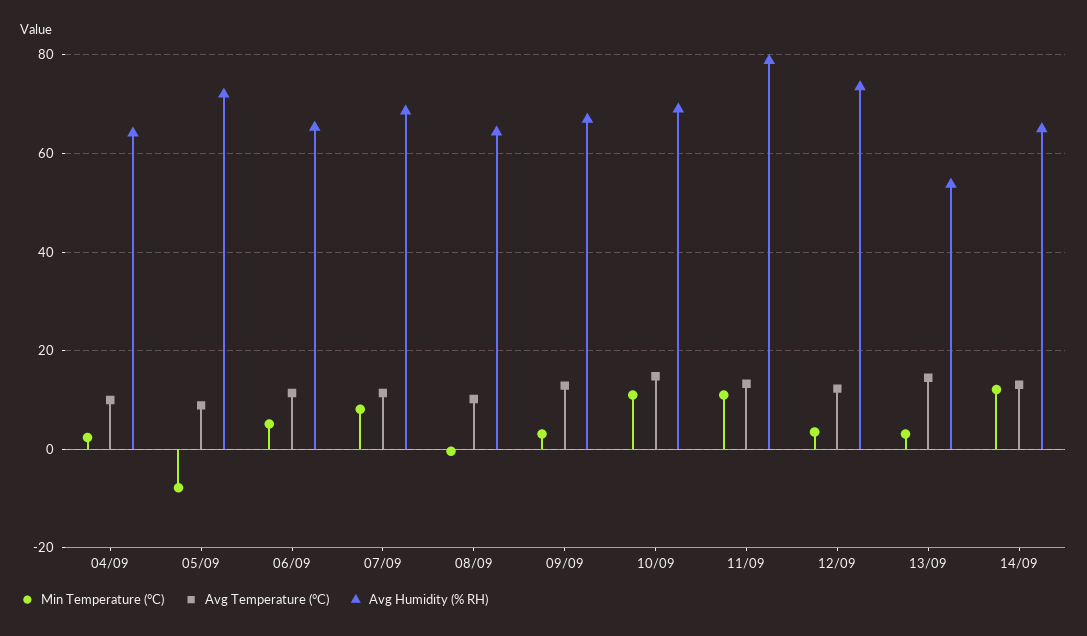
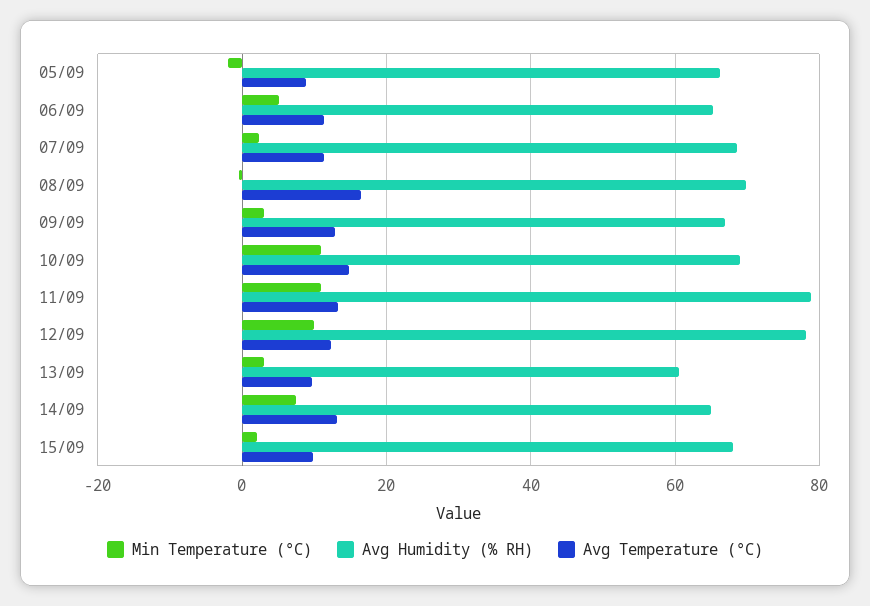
Min Temperature (°C), 04/09: 2 -> none
Avg Temperature (°C), 04/09: 10 -> none
Avg Humidity (% RH), 04/09: 64 -> none
Min Temperature (°C), 05/09: -8 -> -2
Avg Humidity (% RH), 05/09: 72 -> 66
Min Temperature (°C), 07/09: 8 -> 2
Avg Temperature (°C), 08/09: 10 -> 16
Avg Humidity (% RH), 08/09: 64 -> 70
Min Temperature (°C), 12/09: 4 -> 10
Avg Humidity (% RH), 12/09: 74 -> 78
Avg Temperature (°C), 13/09: 14 -> 10
Avg Humidity (% RH), 13/09: 54 -> 60
Min Temperature (°C), 14/09: 12 -> 8
Min Temperature (°C), 15/09: none -> 2
Avg Humidity (% RH), 15/09: none -> 68
Avg Temperature (°C), 15/09: none -> 10

